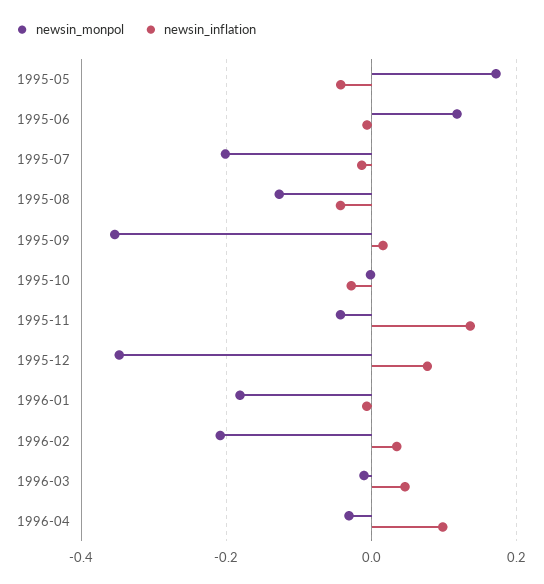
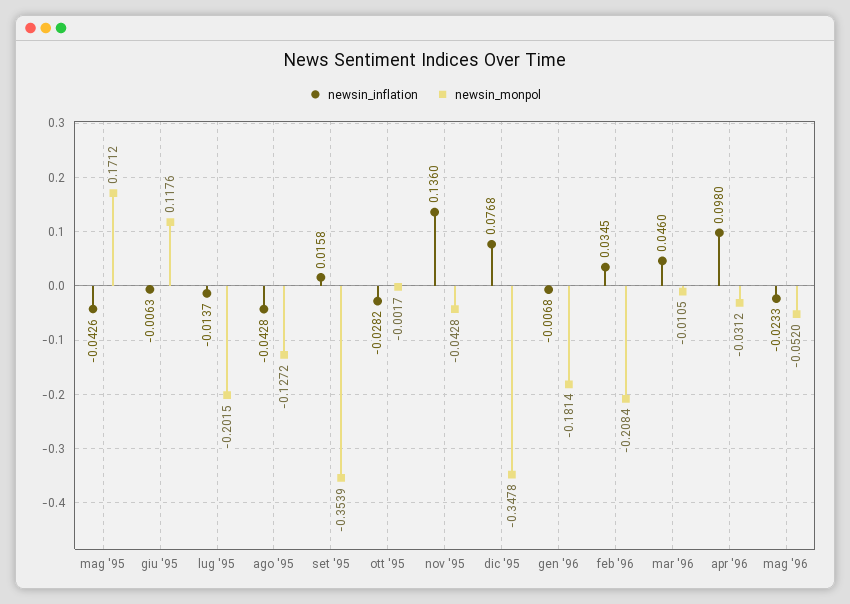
newsin_inflation, mag '96: none -> -0.0233
newsin_monpol, mag '96: none -> -0.052

